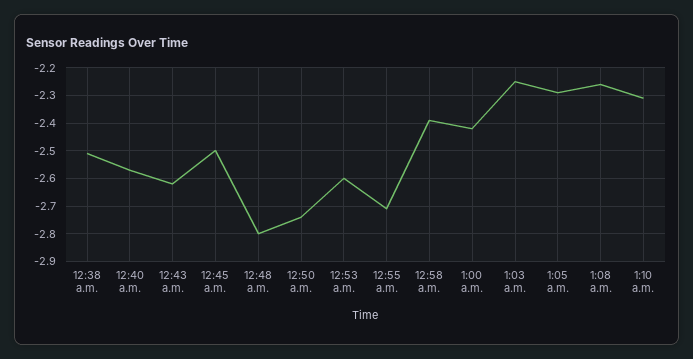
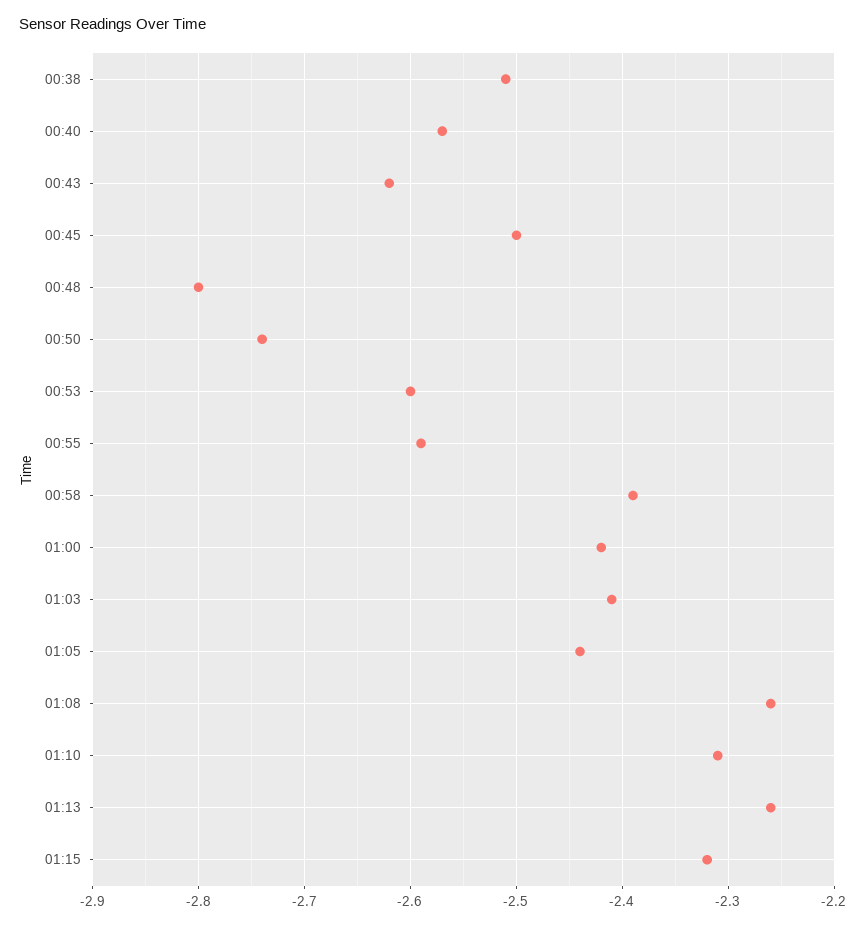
12:55 a.m.: -2.7 -> -2.59
1:03 a.m.: -2.25 -> -2.41
1:05 a.m.: -2.3 -> -2.44
01:13: none -> -2.26
01:15: none -> -2.32

